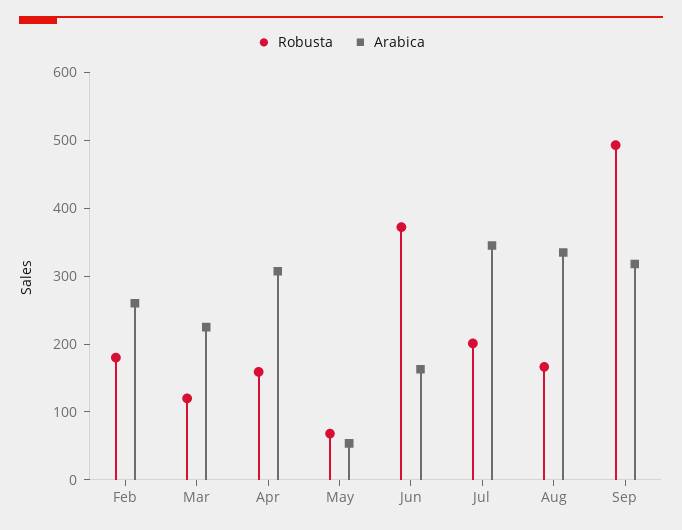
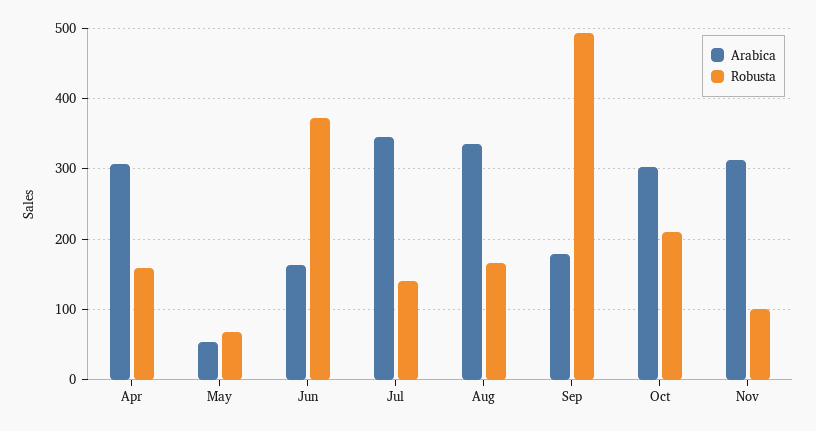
Robusta, Feb: 180 -> none
Arabica, Feb: 260 -> none
Robusta, Mar: 120 -> none
Arabica, Mar: 220 -> none
Robusta, Jul: 200 -> 140
Arabica, Sep: 320 -> 180
Arabica, Oct: none -> 300
Robusta, Oct: none -> 210
Arabica, Nov: none -> 310
Robusta, Nov: none -> 100

